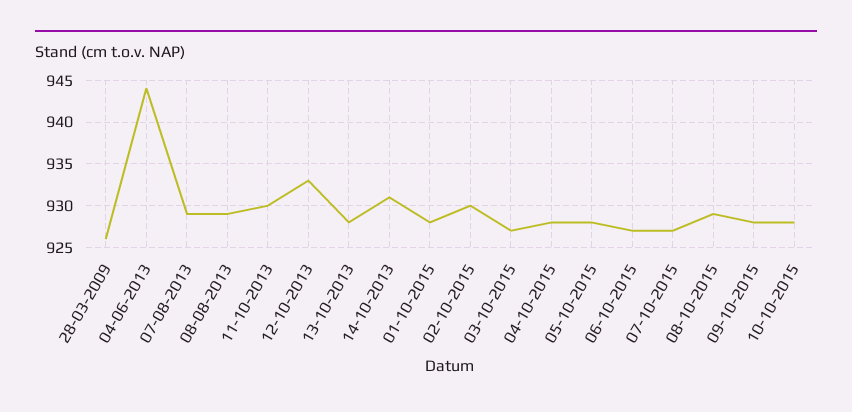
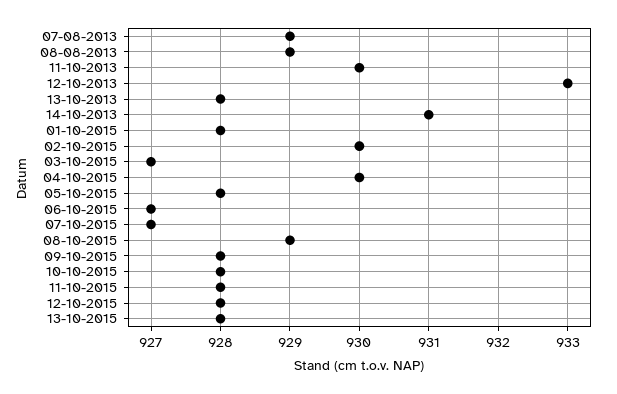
28-03-2009: 926 -> none
04-06-2013: 944 -> none
04-10-2015: 928 -> 930
11-10-2015: none -> 928
12-10-2015: none -> 928
13-10-2015: none -> 928

